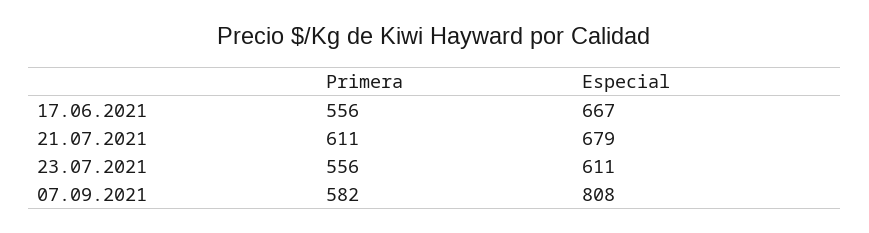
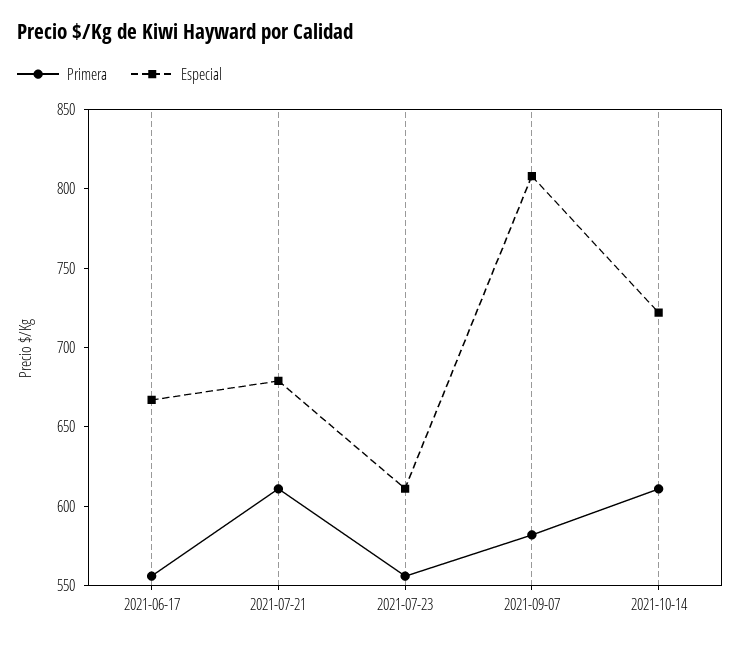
Primera, 2021-10-14: none -> 610
Especial, 2021-10-14: none -> 720

